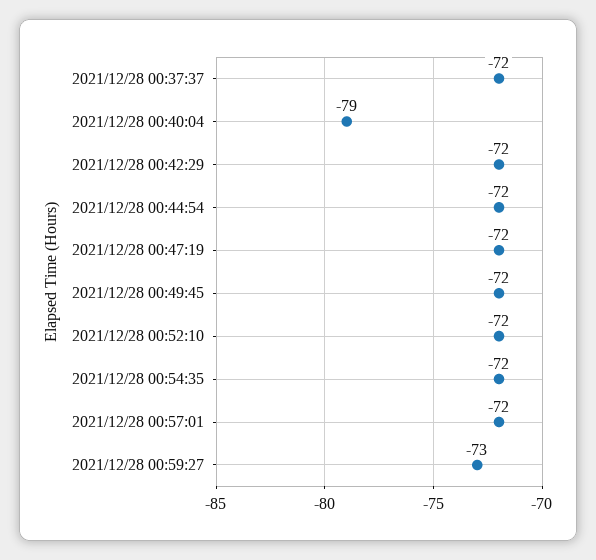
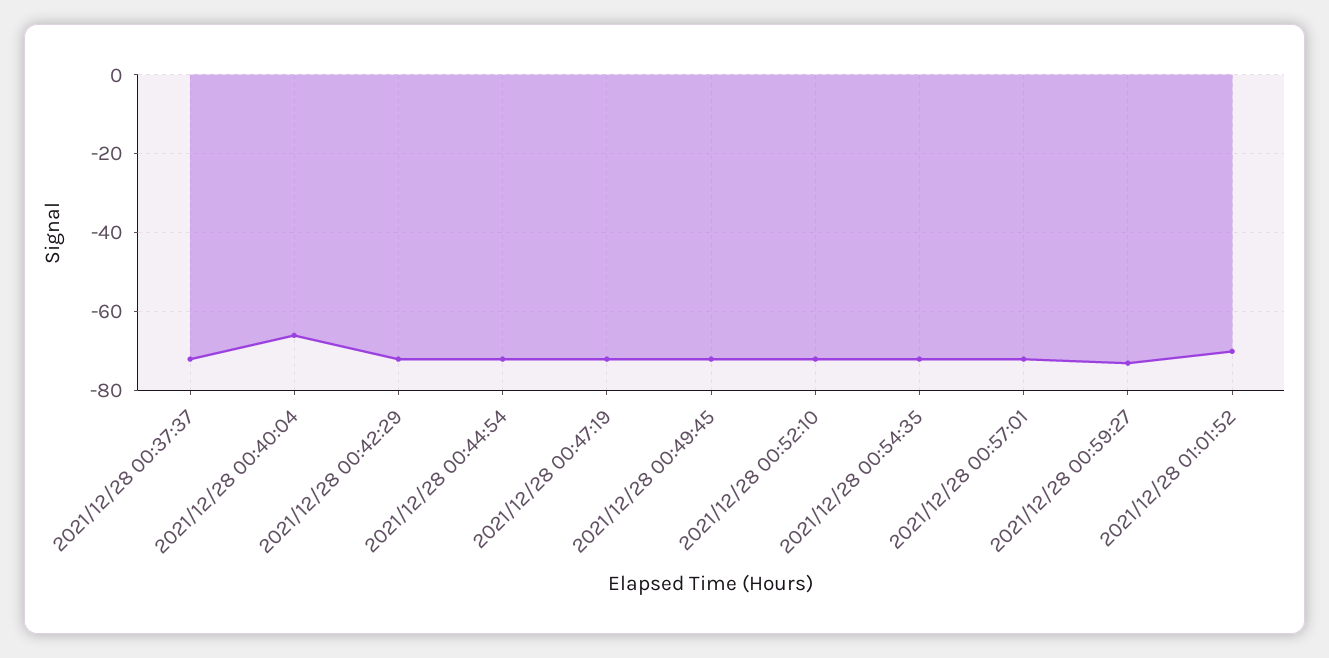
2021/12/28 00:40:04: -79 -> -65
2021/12/28 01:01:52: none -> -70

